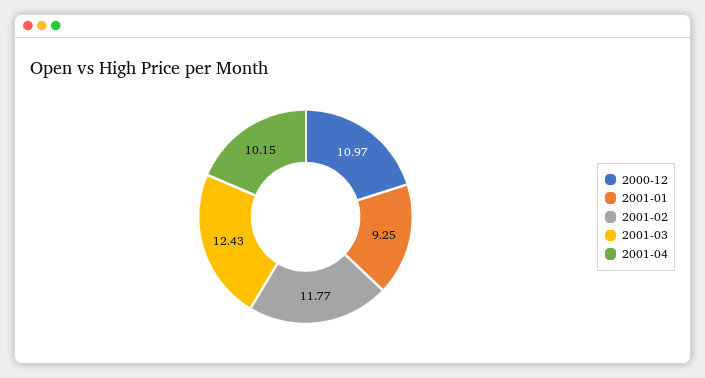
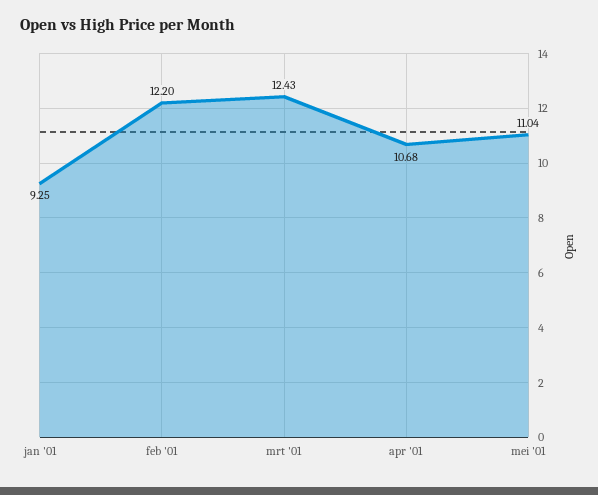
2000-12: 10.97 -> none
2001-02: 11.77 -> 12.2
2001-04: 10.15 -> 10.68
mei '01: none -> 11.04

